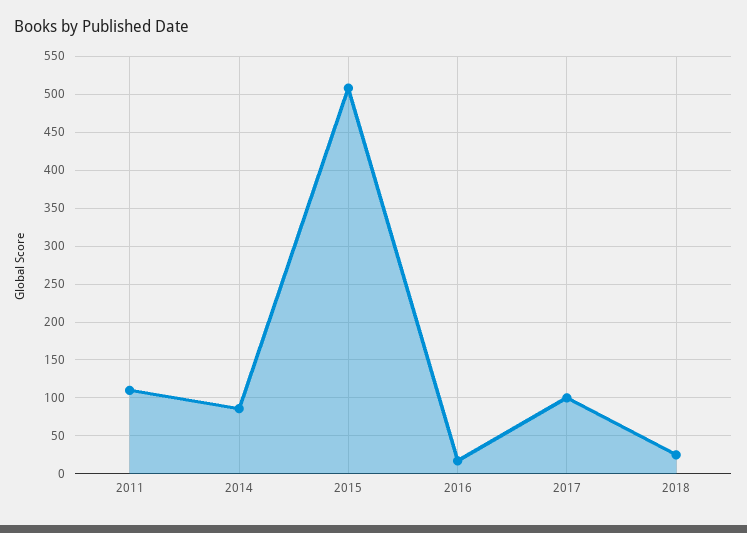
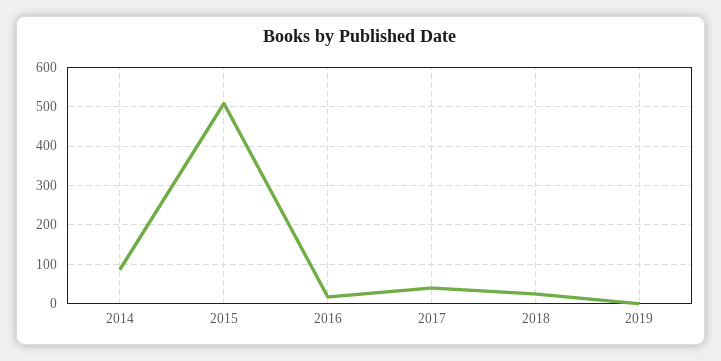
2011: 110 -> none
2017: 100 -> 40
2019: none -> 0

